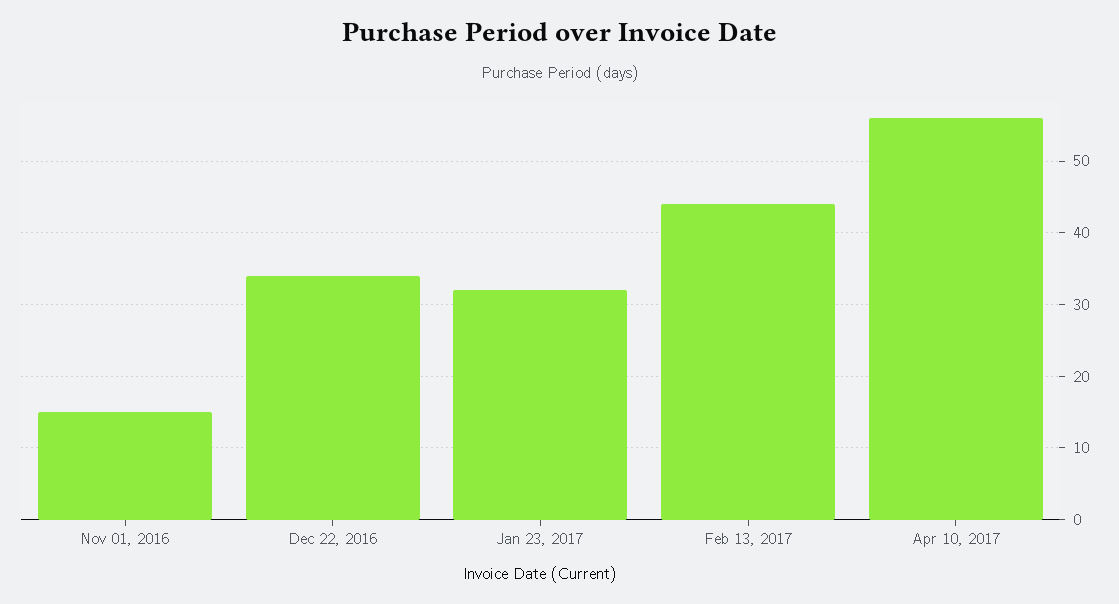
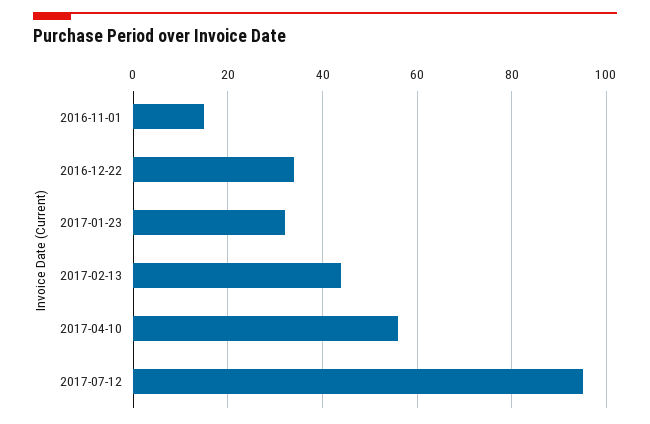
2017-07-12: none -> 95

